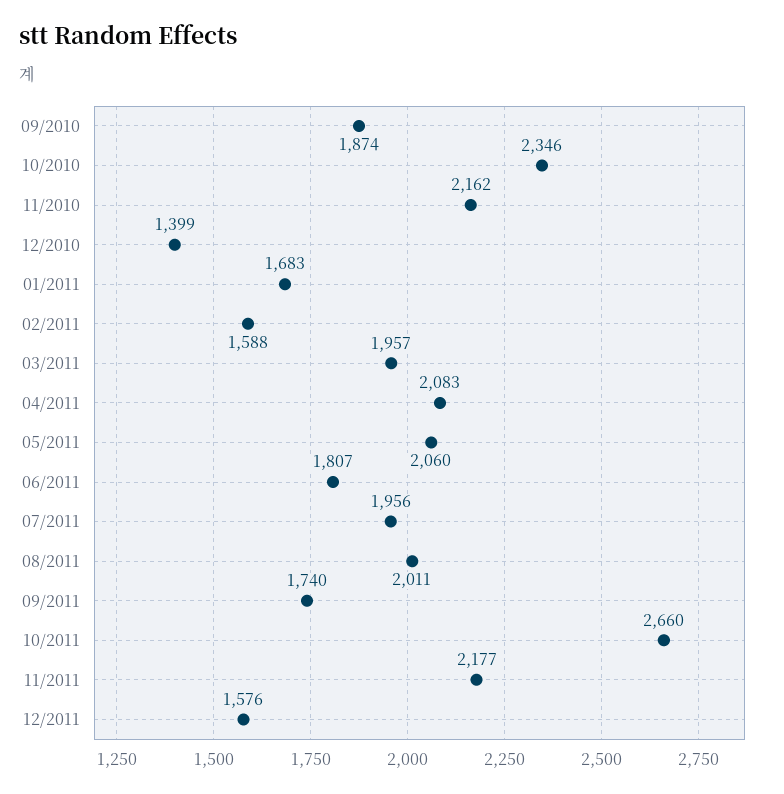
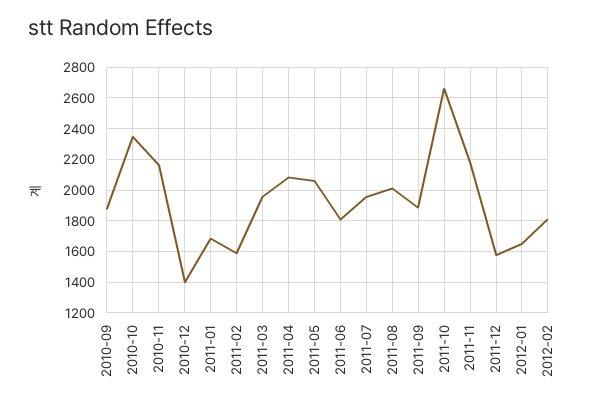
09/2011: 1740 -> 1900
2012-01: none -> 1650
2012-02: none -> 1800

